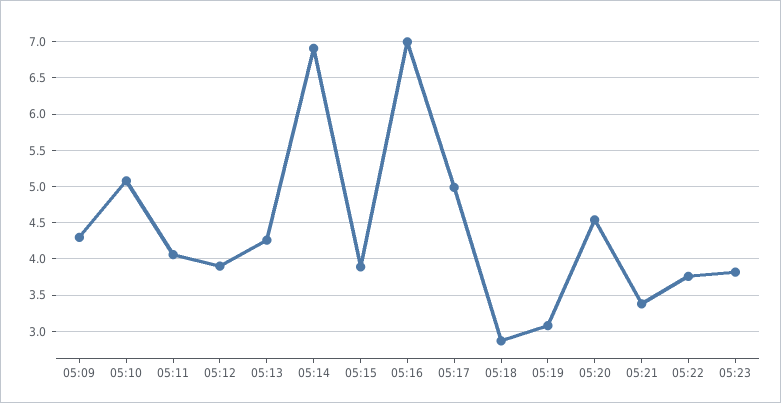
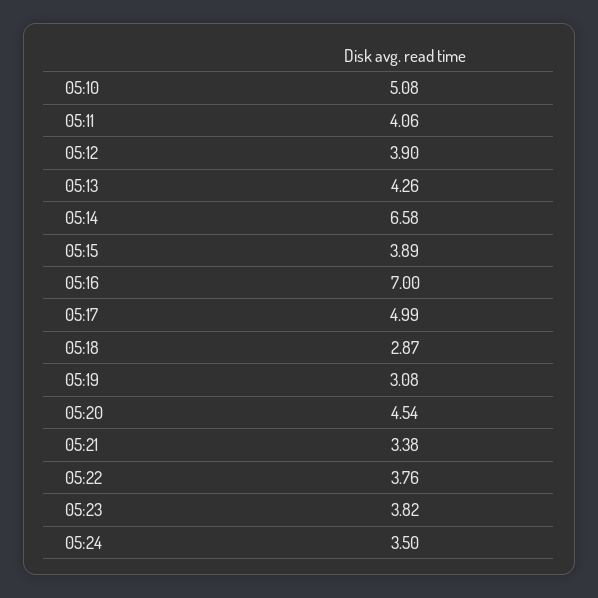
05:09: 4.3 -> none
05:14: 6.9 -> 6.58
05:24: none -> 3.5

